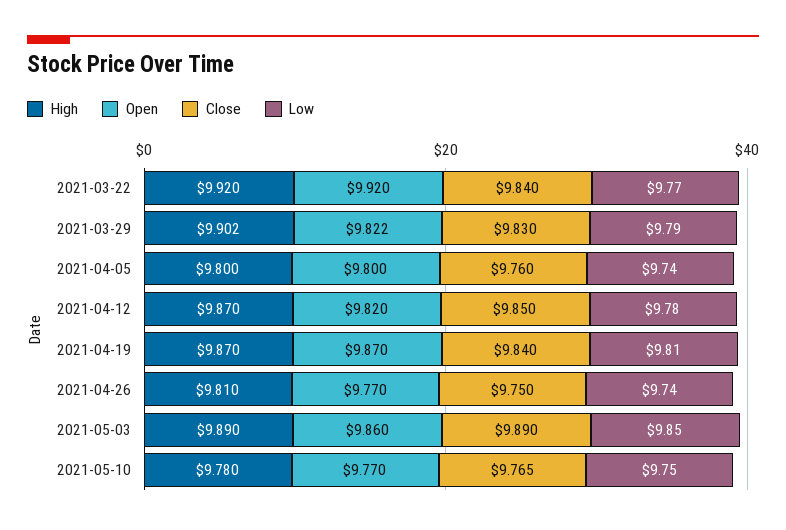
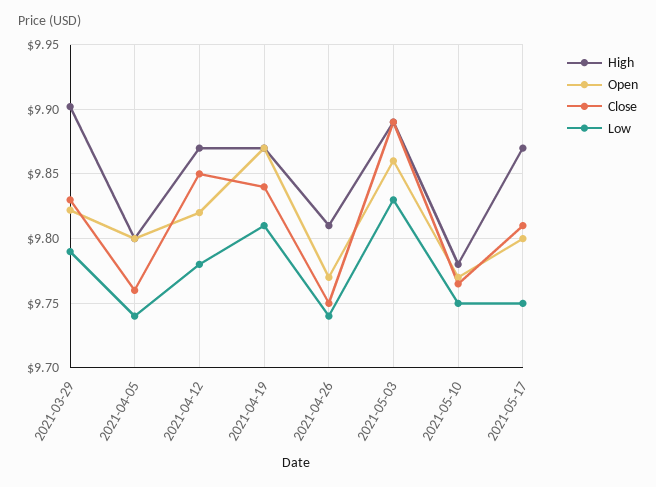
High, 2021-03-22: 9.92 -> none
Open, 2021-03-22: 9.92 -> none
Close, 2021-03-22: 9.84 -> none
Low, 2021-03-22: 9.77 -> none
Low, 2021-05-03: 9.85 -> 9.83
High, 2021-05-17: none -> 9.87
Open, 2021-05-17: none -> 9.8
Close, 2021-05-17: none -> 9.81
Low, 2021-05-17: none -> 9.75

